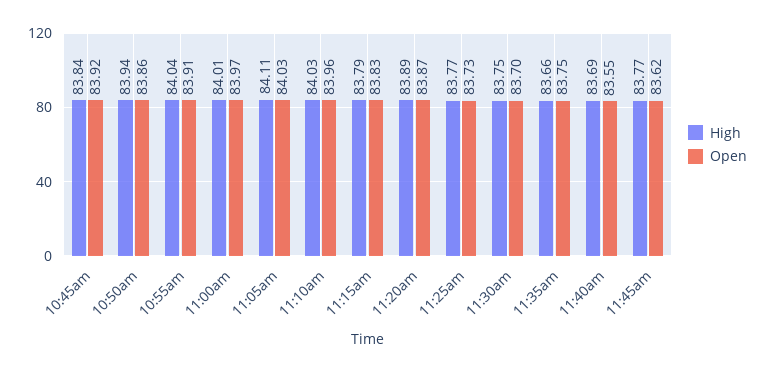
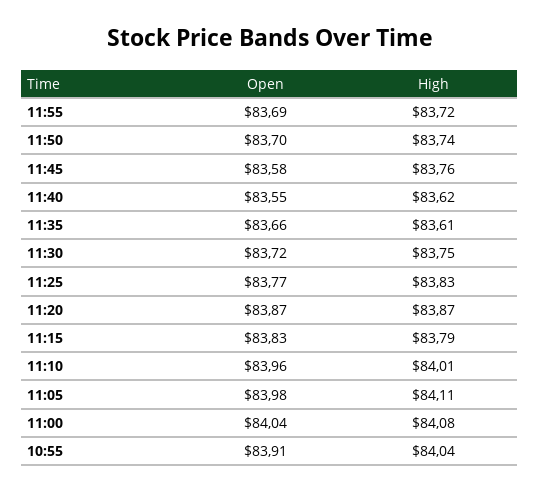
High, 10:45am: 83.84 -> none
Open, 10:45am: 83.92 -> none
High, 10:50am: 83.94 -> none
Open, 10:50am: 83.86 -> none
High, 11:00am: 84.01 -> 84.08
Open, 11:00am: 83.97 -> 84.04
Open, 11:05am: 84.03 -> 83.98
High, 11:10am: 84.03 -> 84.01
High, 11:20am: 83.89 -> 83.87
High, 11:25am: 83.77 -> 83.83
Open, 11:25am: 83.73 -> 83.77
Open, 11:30am: 83.7 -> 83.72
High, 11:35am: 83.66 -> 83.61
Open, 11:35am: 83.75 -> 83.66
High, 11:40am: 83.69 -> 83.62
High, 11:45am: 83.77 -> 83.76
Open, 11:45am: 83.62 -> 83.58
Open, 11:55: none -> 83.69
High, 11:55: none -> 83.72
Open, 11:50: none -> 83.7
High, 11:50: none -> 83.74

